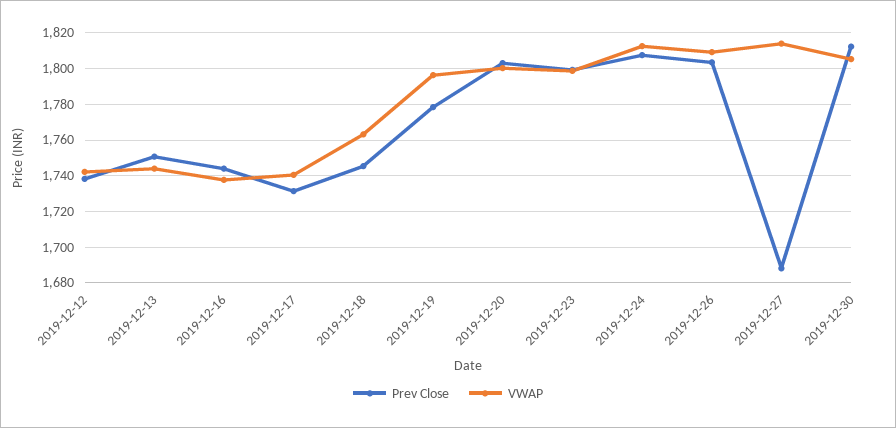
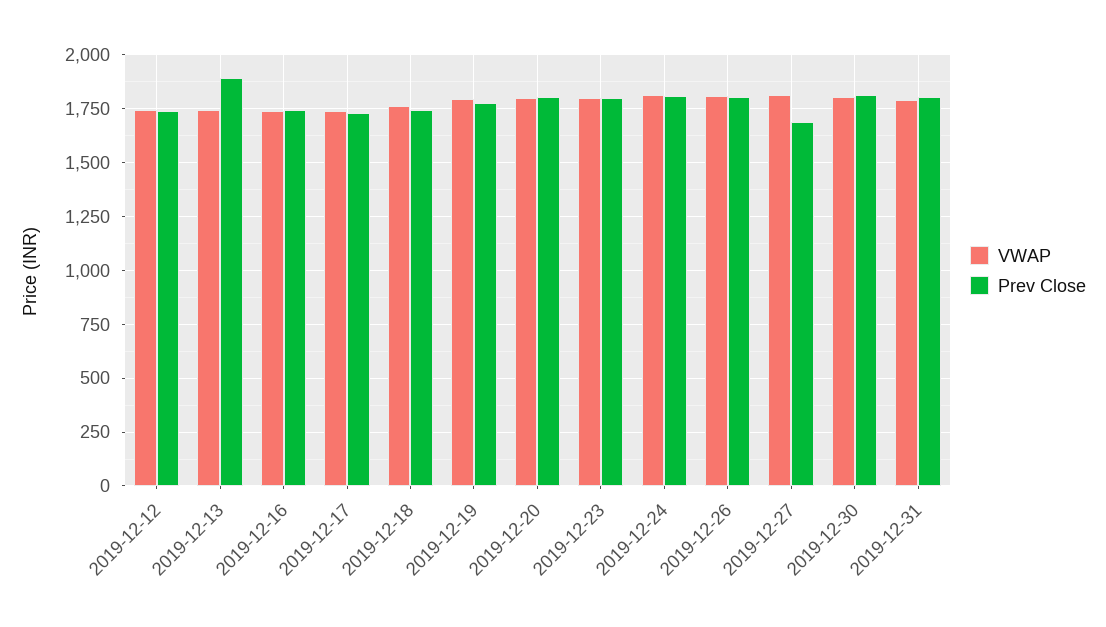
Prev Close, 2019-12-13: 1750 -> 1900
VWAP, 2019-12-31: none -> 1800
Prev Close, 2019-12-31: none -> 1800

